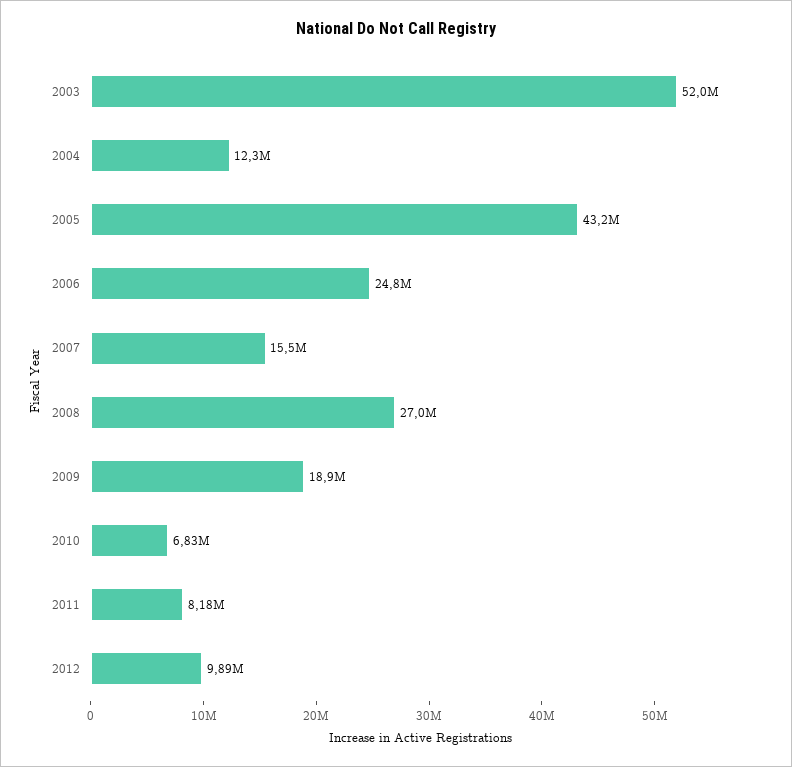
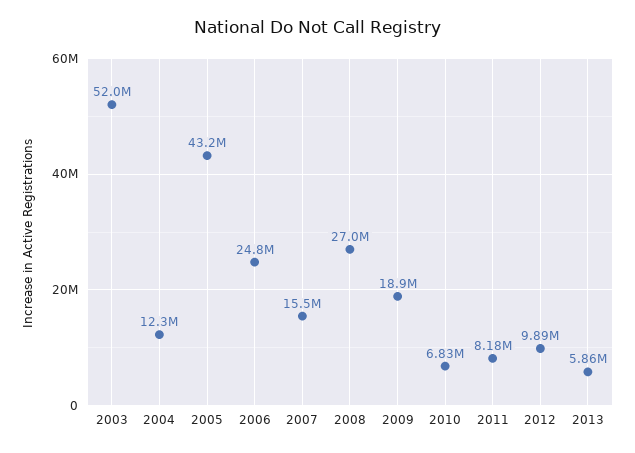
2013: none -> 5860000

